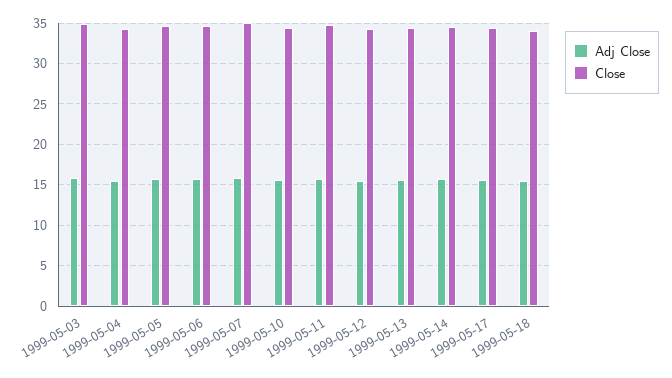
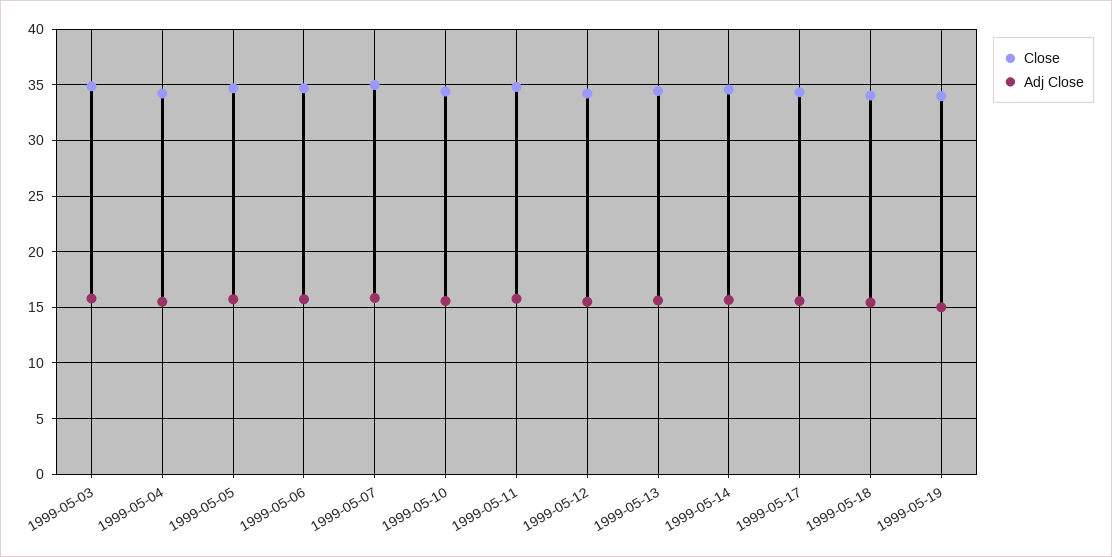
Close, 1999-05-19: none -> 34
Adj Close, 1999-05-19: none -> 15

